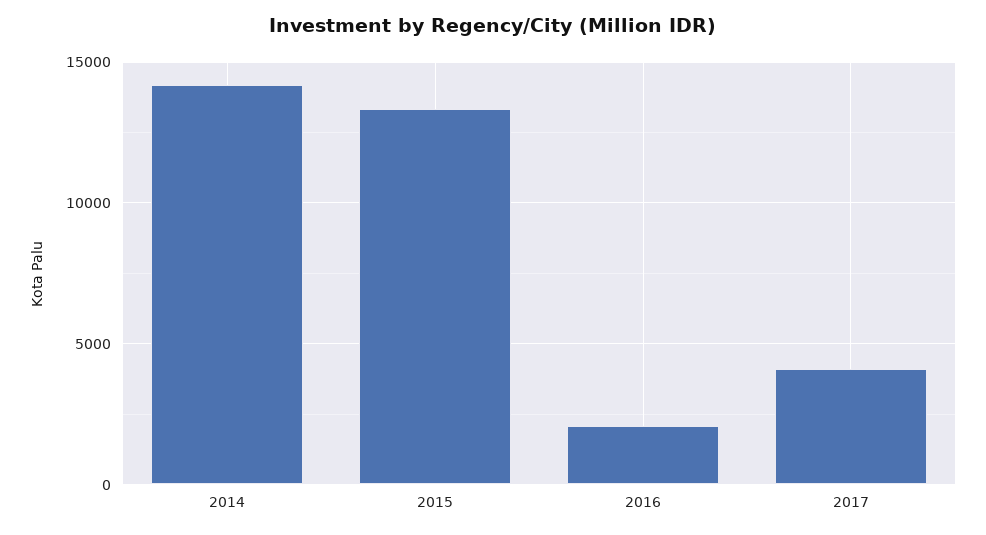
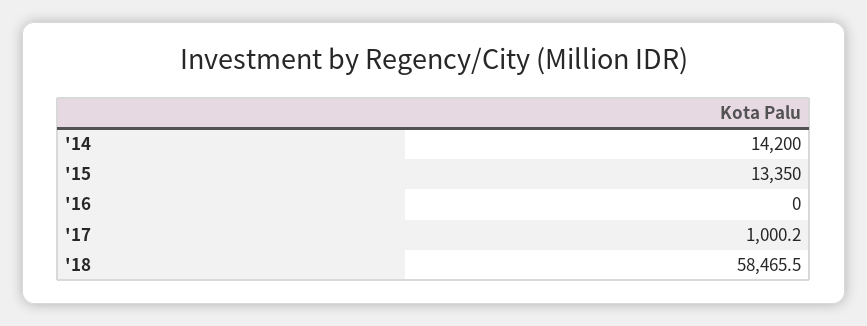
2016: 2000 -> 0
2017: 4000 -> 1000.2
'18: none -> 58465.5

